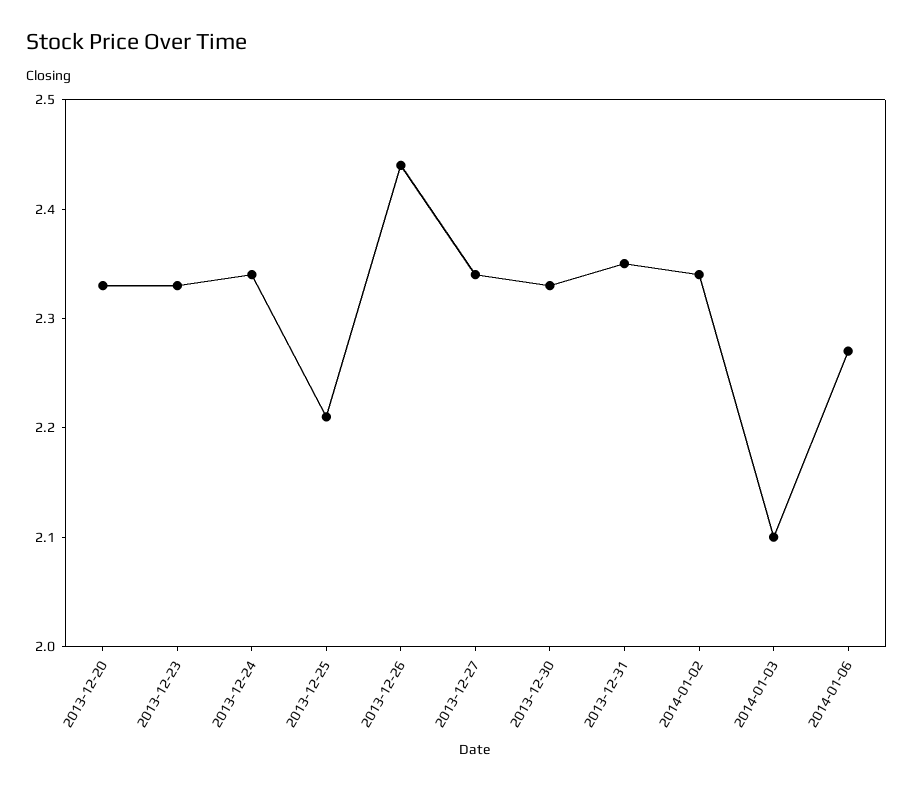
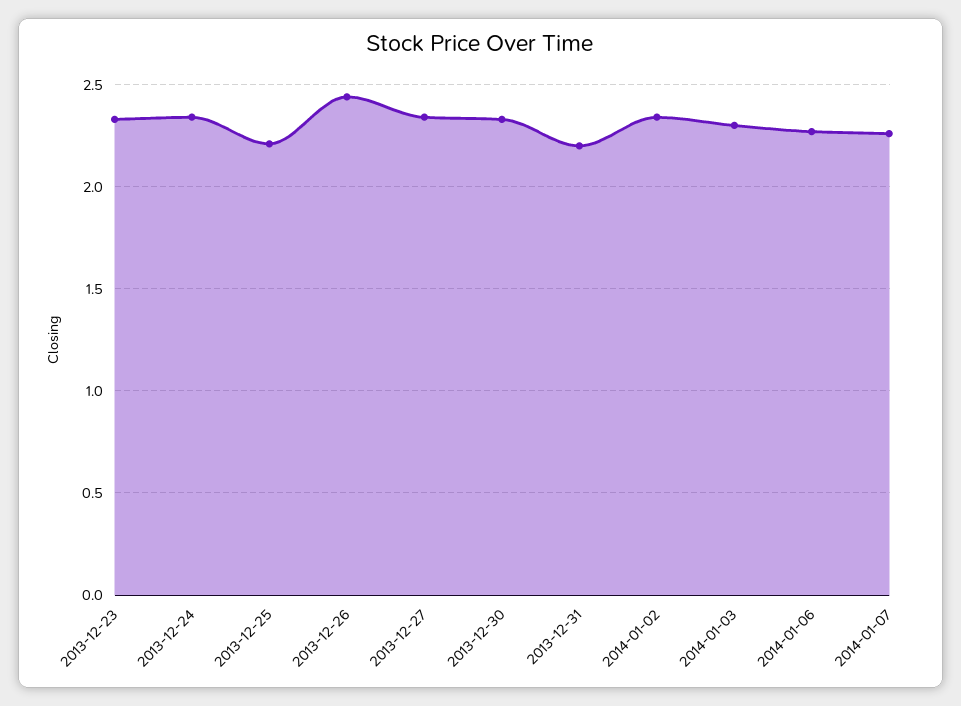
2013-12-20: 2.33 -> none
2013-12-31: 2.35 -> 2.2
2014-01-03: 2.1 -> 2.3
2014-01-07: none -> 2.25

